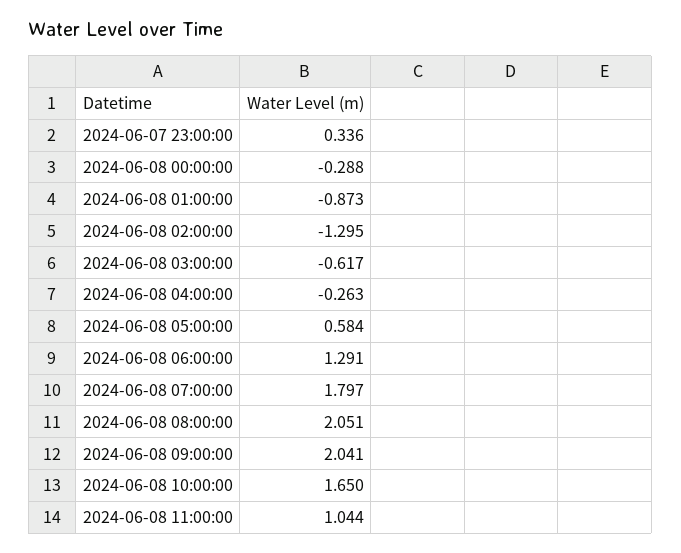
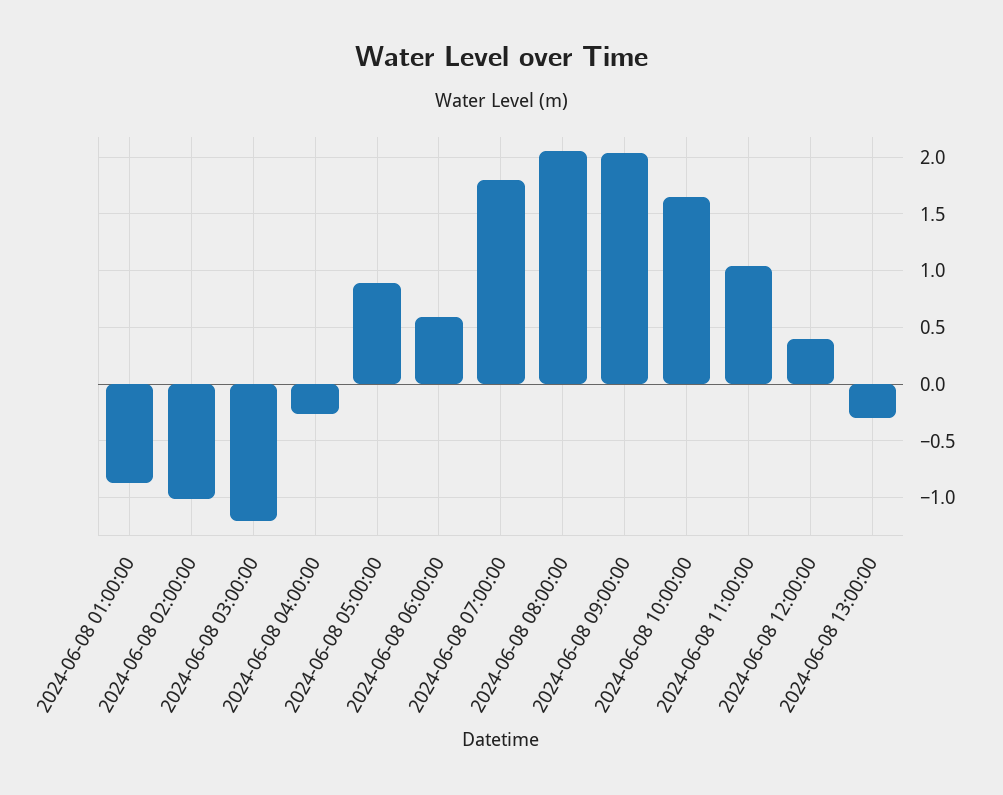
2024-06-07 23:00:00: 0.336 -> none
2024-06-08 00:00:00: -0.288 -> none
2024-06-08 02:00:00: -1.295 -> -1
2024-06-08 03:00:00: -0.617 -> -1.2
2024-06-08 05:00:00: 0.584 -> 0.9
2024-06-08 06:00:00: 1.291 -> 0.6
2024-06-08 12:00:00: none -> 0.4
2024-06-08 13:00:00: none -> -0.3

